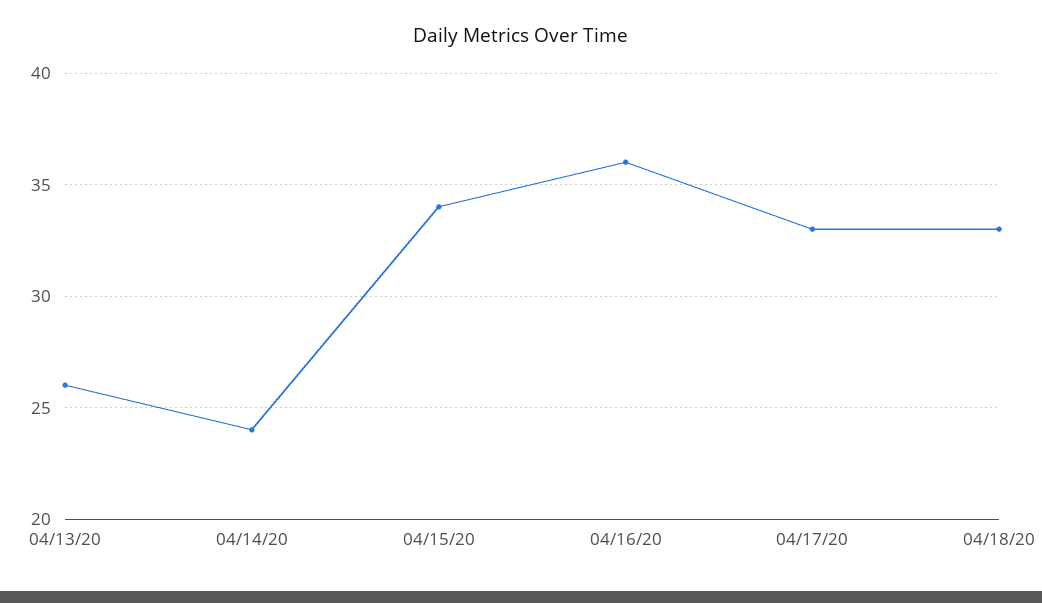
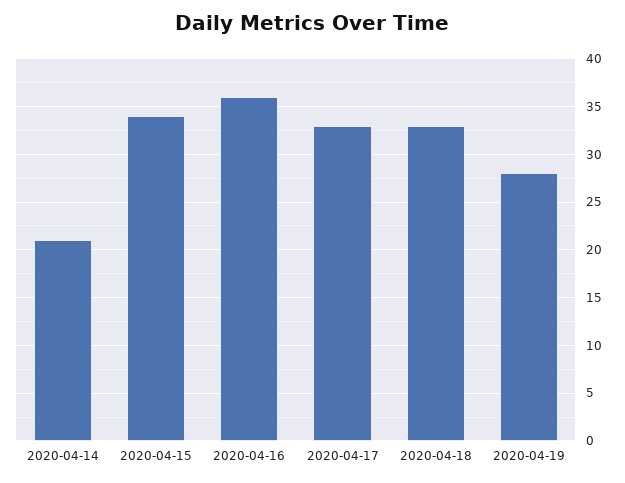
04/13/20: 26 -> none
04/14/20: 24 -> 21
2020-04-19: none -> 28

